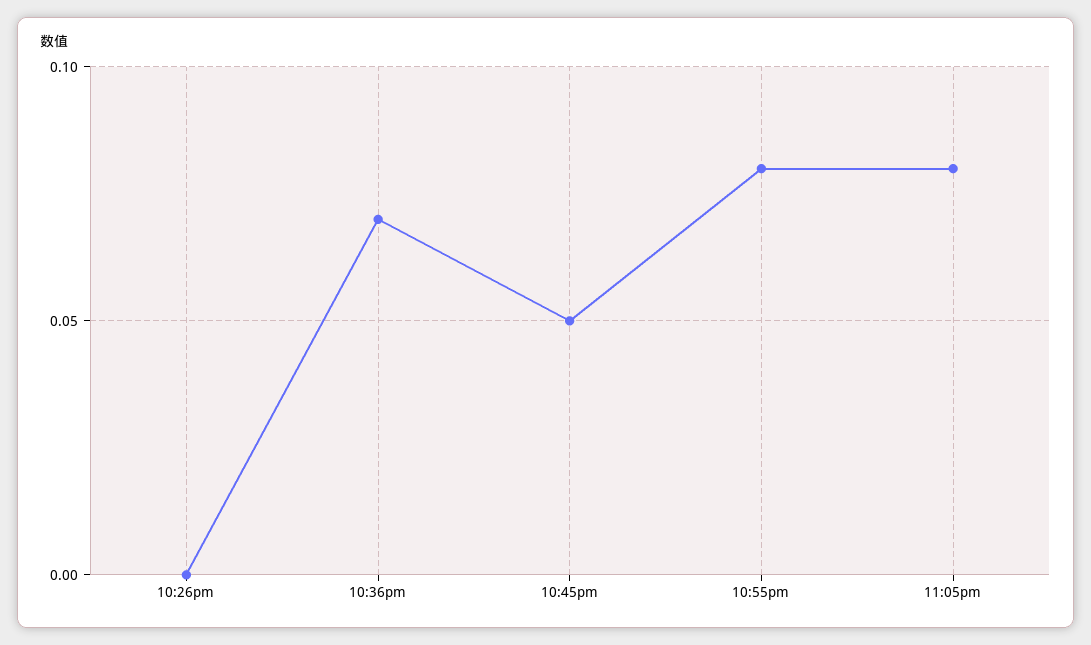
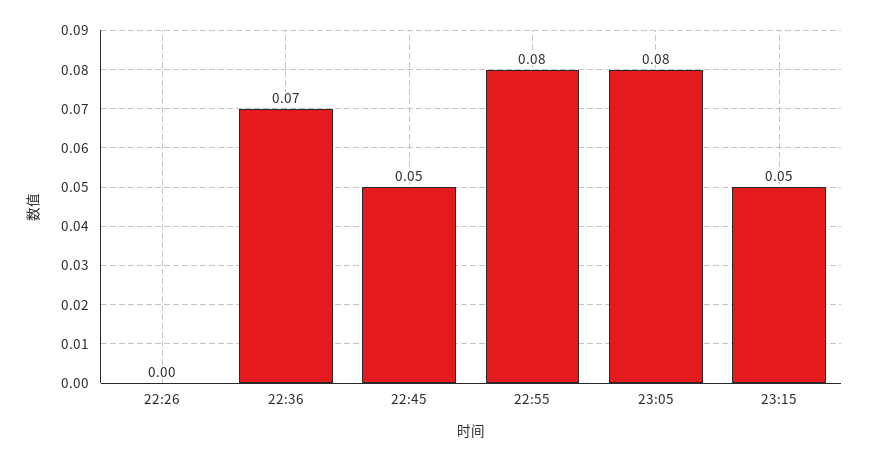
23:15: none -> 0.05

